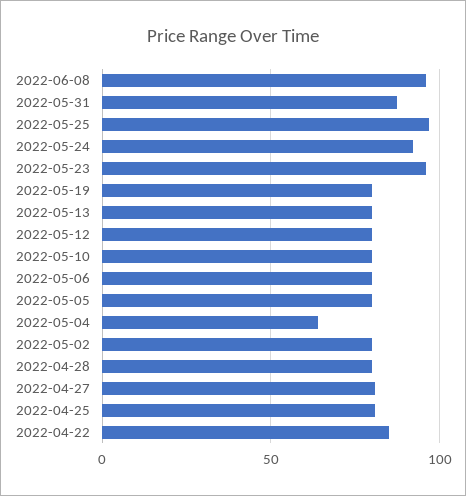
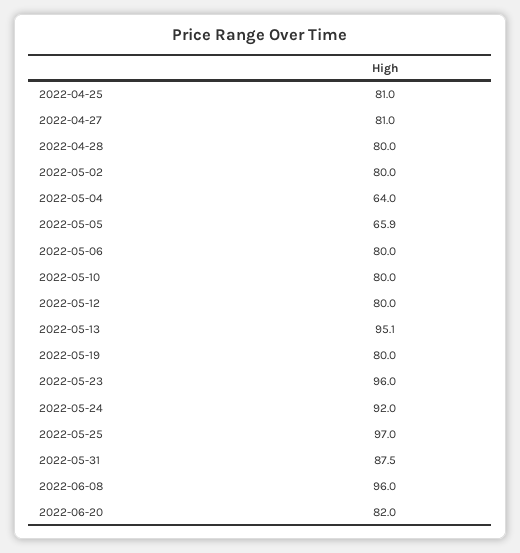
2022-05-13: 80 -> 95.1
2022-05-05: 80 -> 65.9
2022-04-22: 85 -> none
2022-06-20: none -> 82

